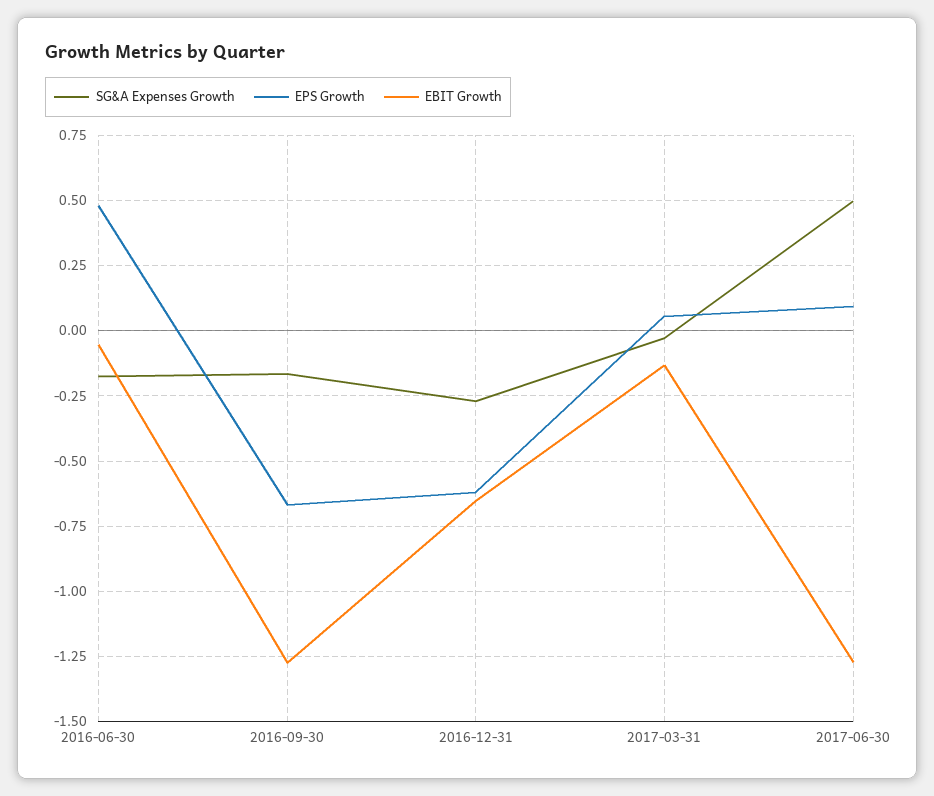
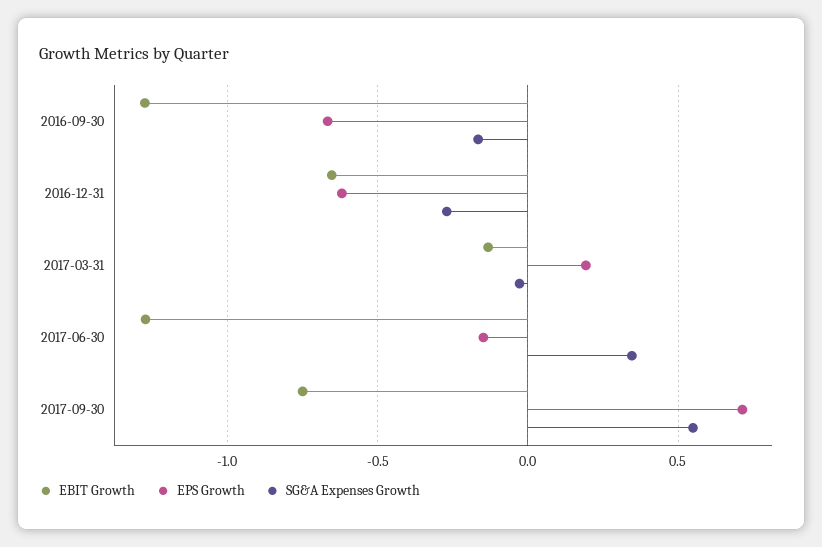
SG&A Expenses Growth, 2016-06-30: -0.175 -> none
EPS Growth, 2016-06-30: 0.475 -> none
EBIT Growth, 2016-06-30: -0.05 -> none
EPS Growth, 2017-03-31: 0.05 -> 0.2
SG&A Expenses Growth, 2017-06-30: 0.5 -> 0.35
EPS Growth, 2017-06-30: 0.1 -> -0.15
EBIT Growth, 2017-09-30: none -> -0.75
EPS Growth, 2017-09-30: none -> 0.7
SG&A Expenses Growth, 2017-09-30: none -> 0.55

